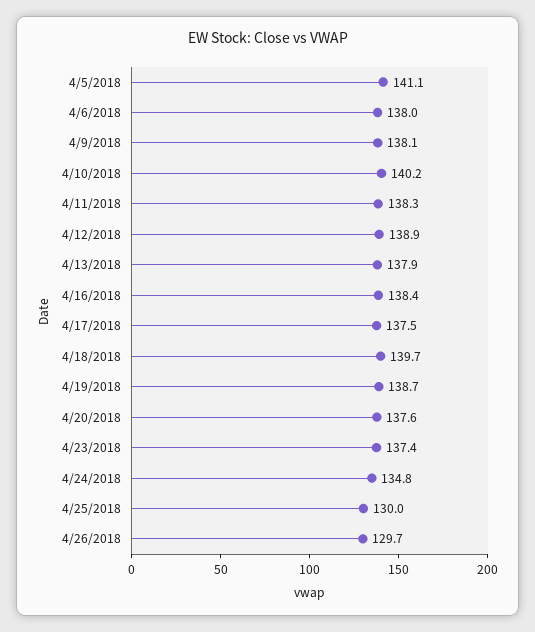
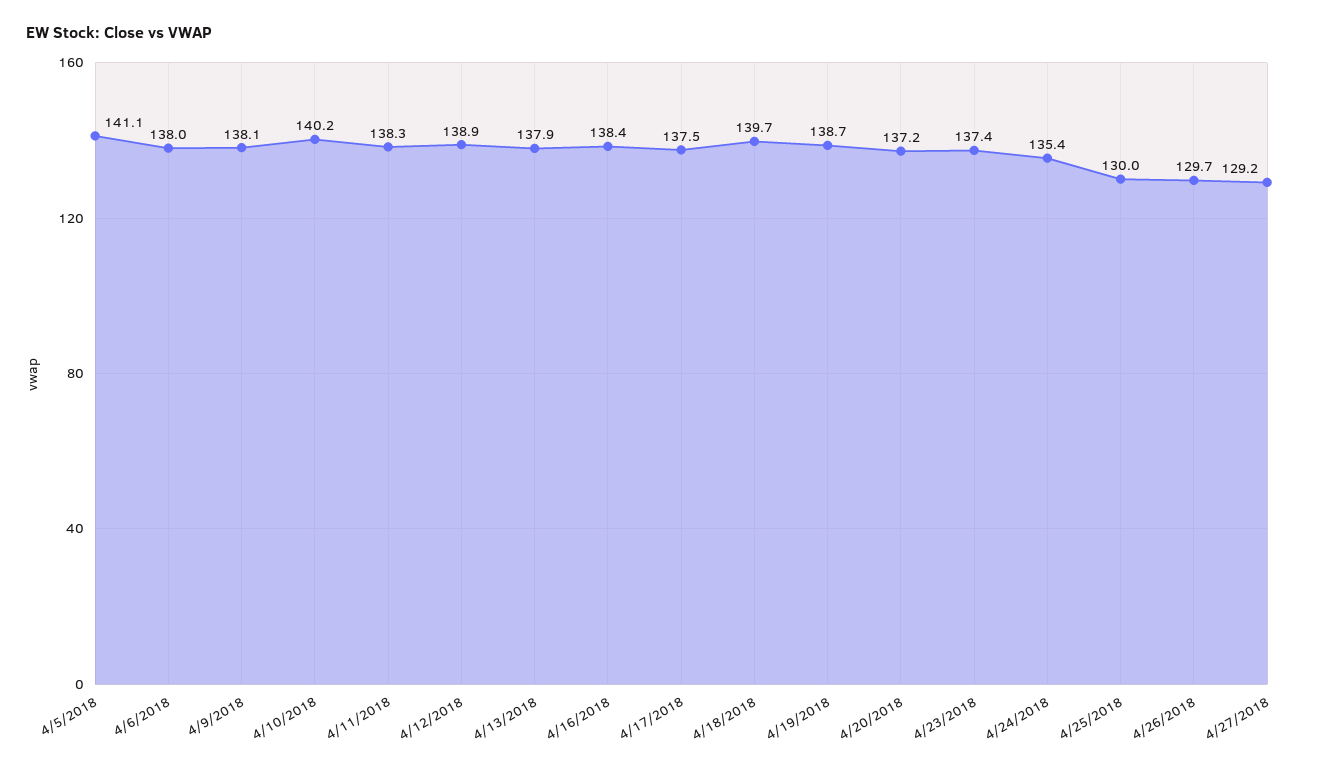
4/20/2018: 137.6 -> 137.2
4/24/2018: 134.8 -> 135.4
4/27/2018: none -> 129.2

